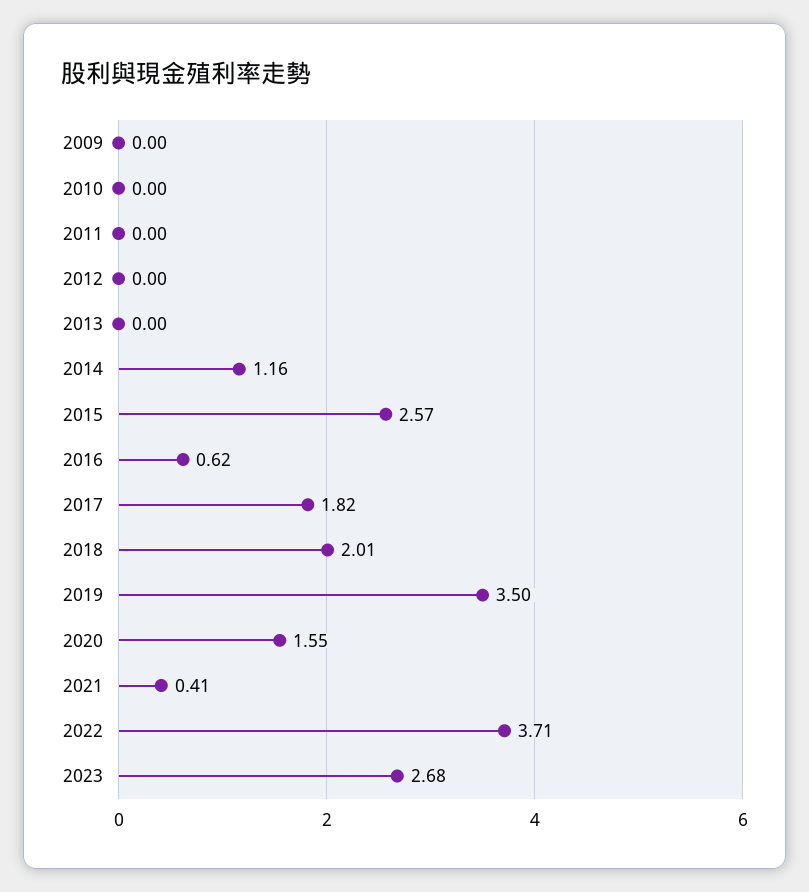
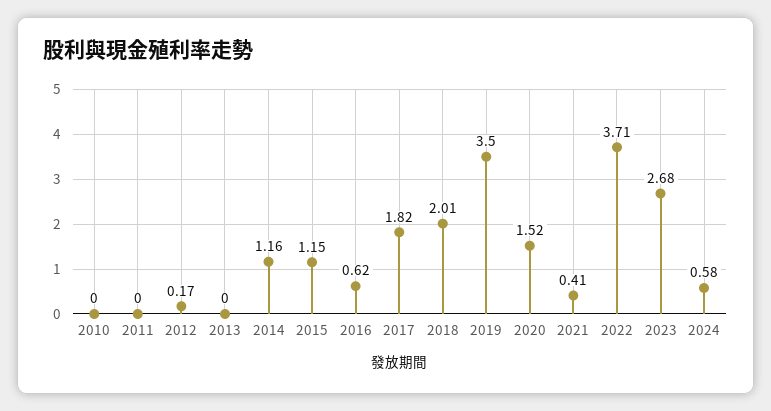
2009: 0 -> none
2012: 0 -> 0.17
2015: 2.57 -> 1.15
2020: 1.55 -> 1.52
2024: none -> 0.58

